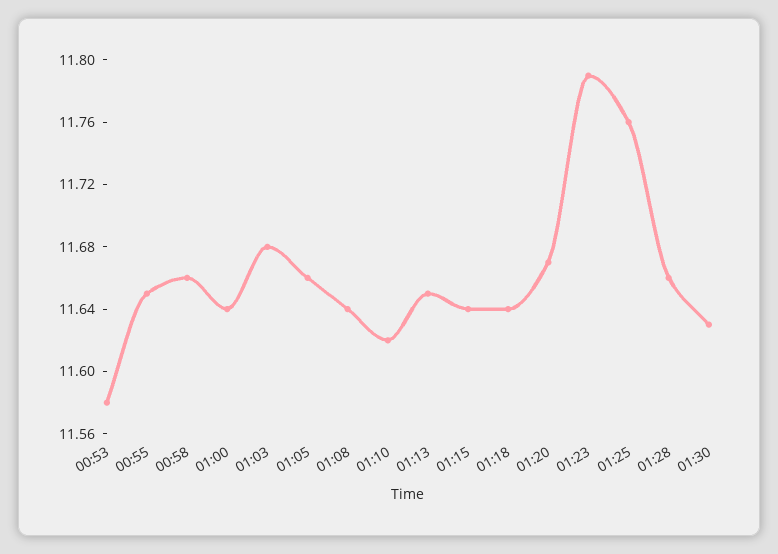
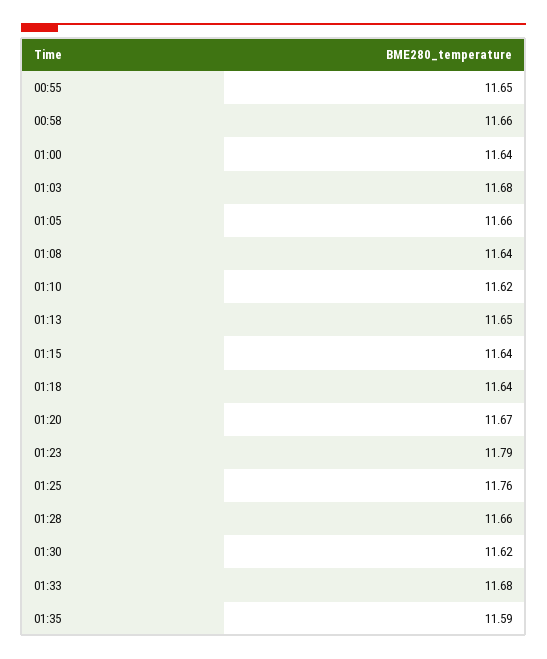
00:53: 11.58 -> none
01:30: 11.63 -> 11.62
01:33: none -> 11.68
01:35: none -> 11.59

